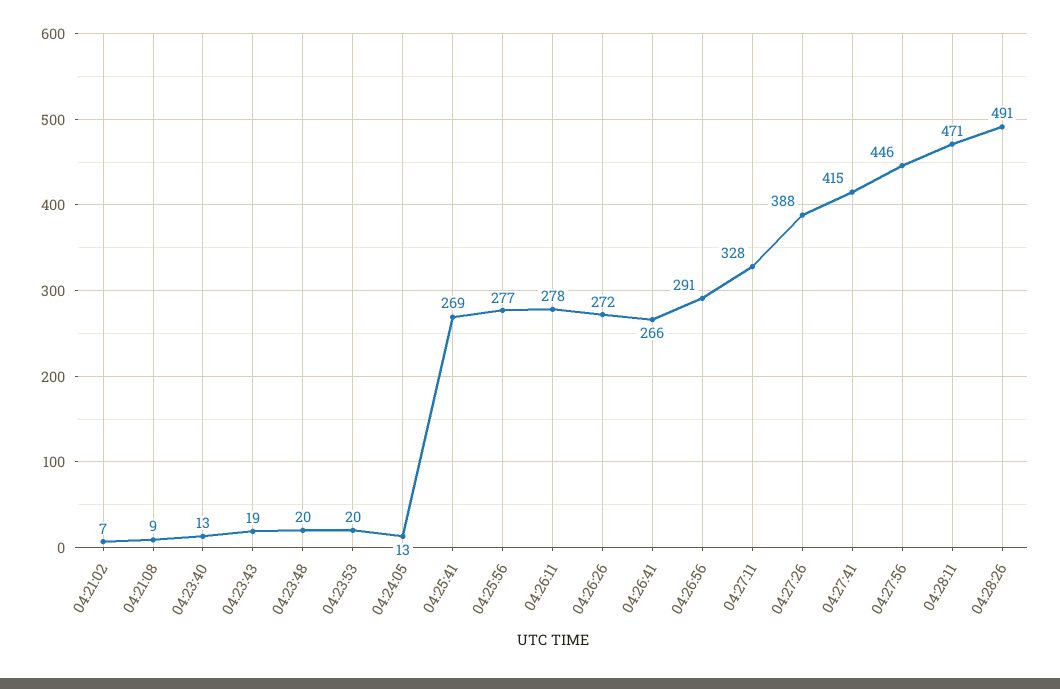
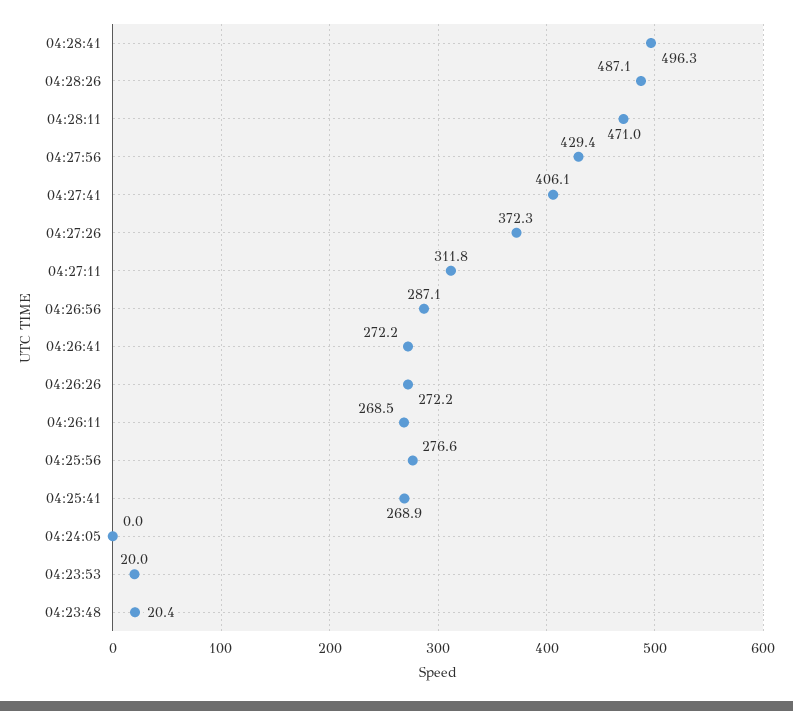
04:21:02: 7 -> none
04:21:08: 9 -> none
04:23:40: 13 -> none
04:23:43: 19 -> none
04:24:05: 13 -> 0
04:26:11: 278 -> 268.5
04:26:41: 266 -> 272.2
04:26:56: 291 -> 287.1
04:27:11: 328 -> 311.8
04:27:26: 388 -> 372.3
04:27:41: 415 -> 406.1
04:27:56: 446 -> 429.4
04:28:26: 491 -> 487.1
04:28:41: none -> 496.3

